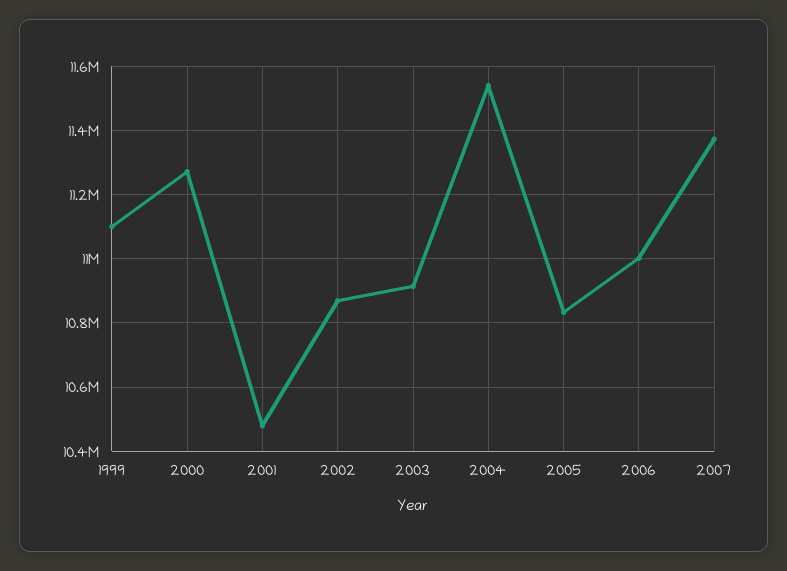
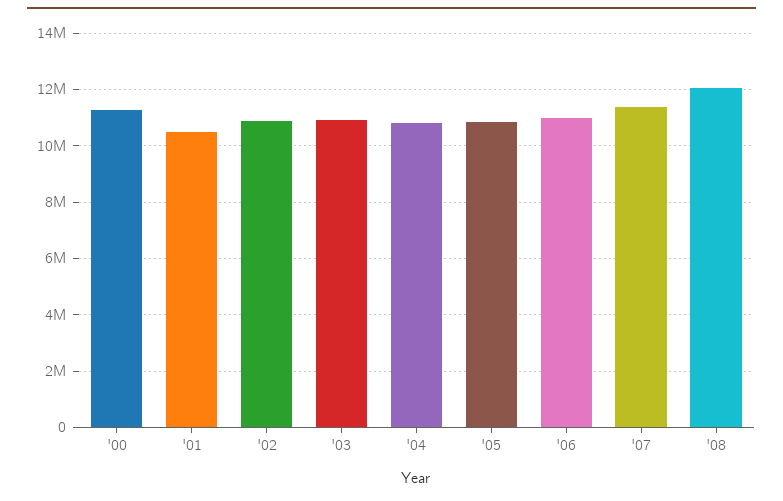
1999: 11100000 -> none
2004: 11540000 -> 10750000
'08: none -> 12000000

